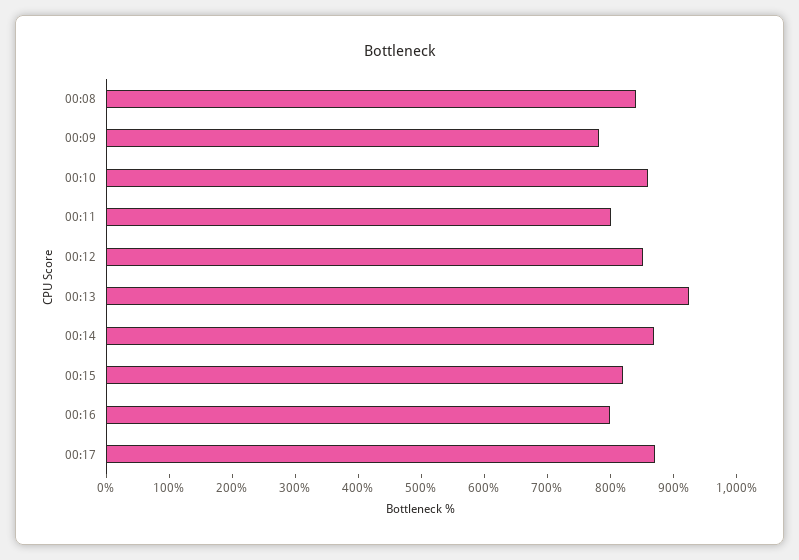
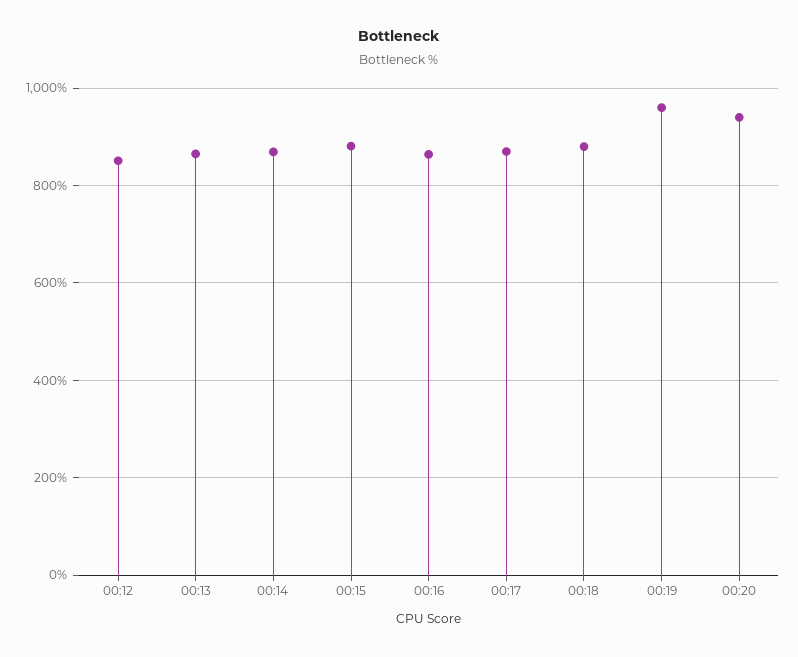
00:08: 840 -> none
00:09: 780 -> none
00:10: 860 -> none
00:11: 800 -> none
00:13: 920 -> 860
00:15: 820 -> 880
00:16: 800 -> 860
00:18: none -> 880
00:19: none -> 960
00:20: none -> 940

